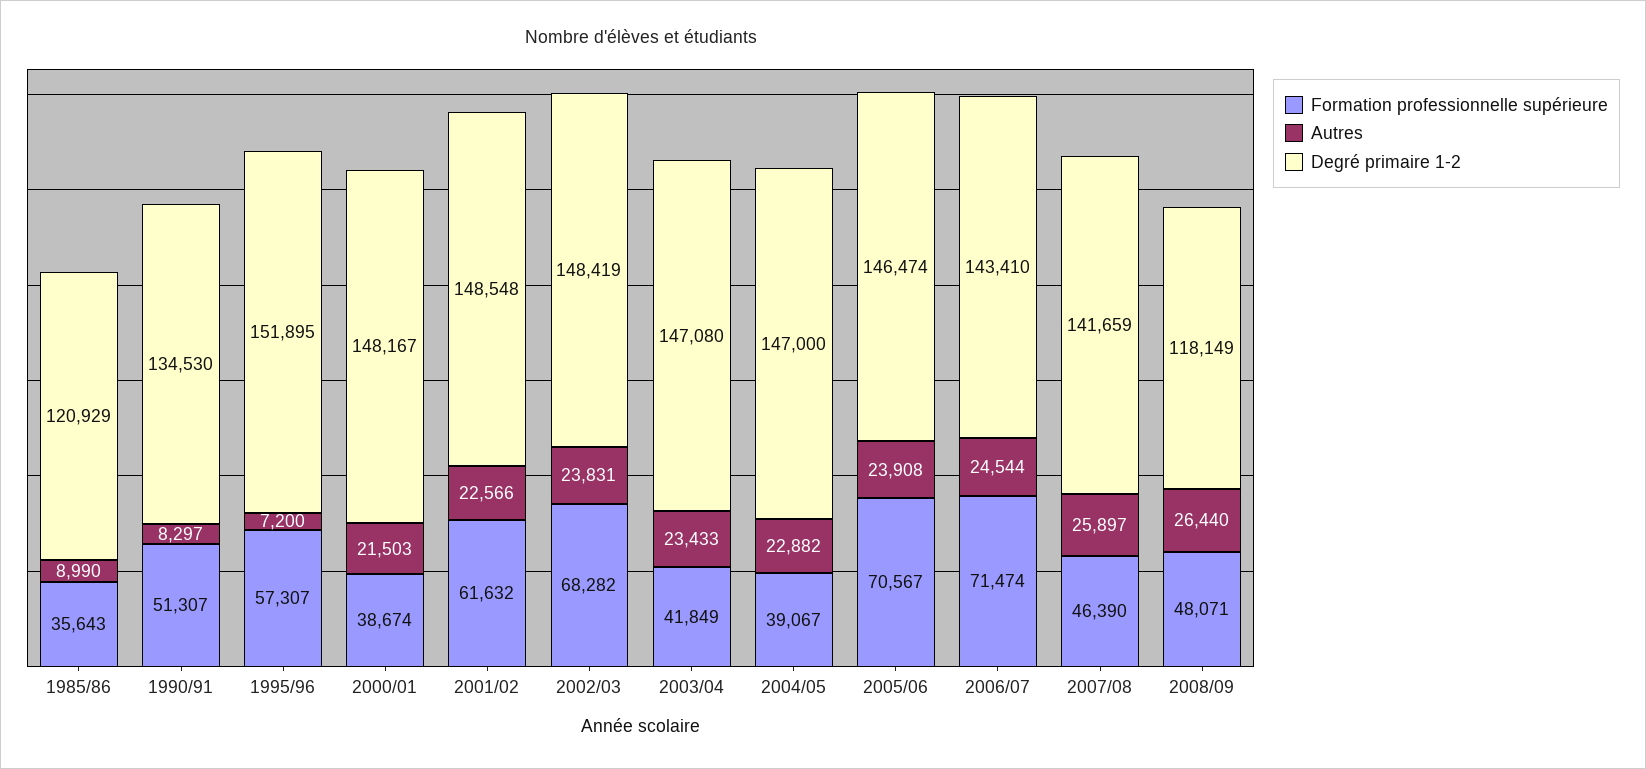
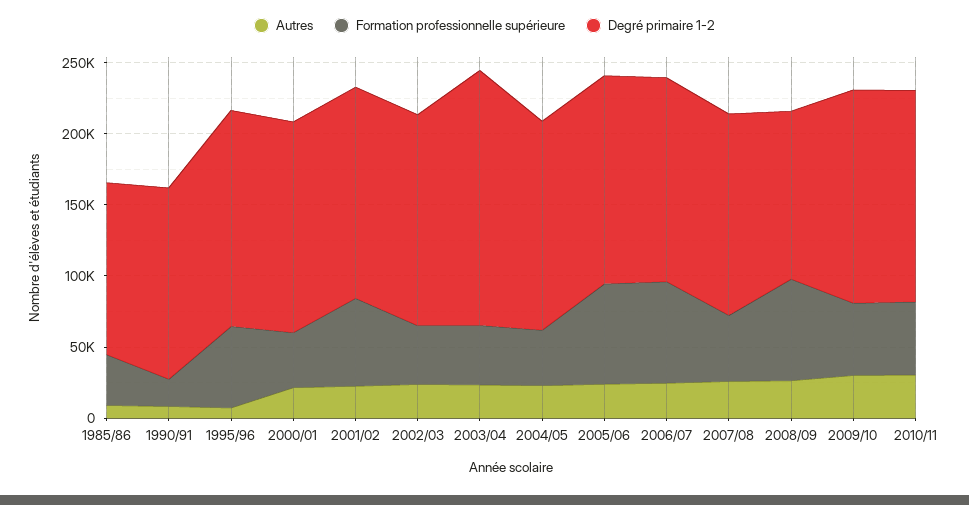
Formation professionnelle supérieure, 1990/91: 51307 -> 20000
Formation professionnelle supérieure, 2002/03: 68282 -> 40000
Degré primaire 1-2, 2003/04: 147080 -> 180000
Formation professionnelle supérieure, 2008/09: 48071 -> 70000
Autres, 2009/10: none -> 30000
Formation professionnelle supérieure, 2009/10: none -> 50000
Degré primaire 1-2, 2009/10: none -> 150000
Autres, 2010/11: none -> 30000
Formation professionnelle supérieure, 2010/11: none -> 50000
Degré primaire 1-2, 2010/11: none -> 150000

